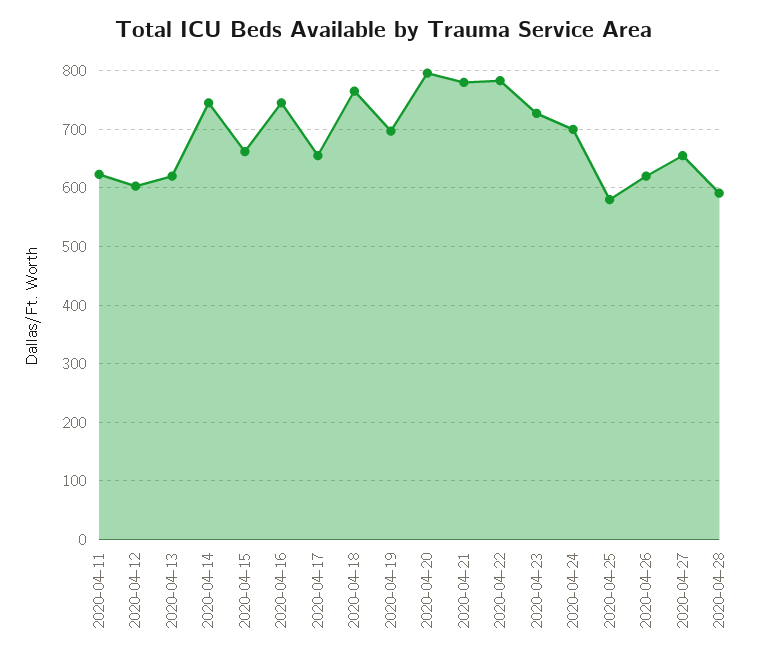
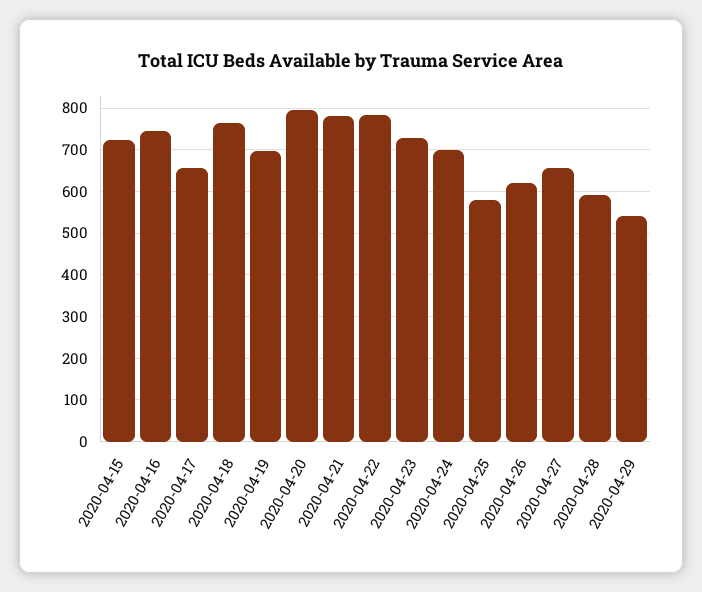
2020-04-11: 620 -> none
2020-04-12: 600 -> none
2020-04-13: 620 -> none
2020-04-14: 740 -> none
2020-04-15: 660 -> 720
2020-04-29: none -> 540

